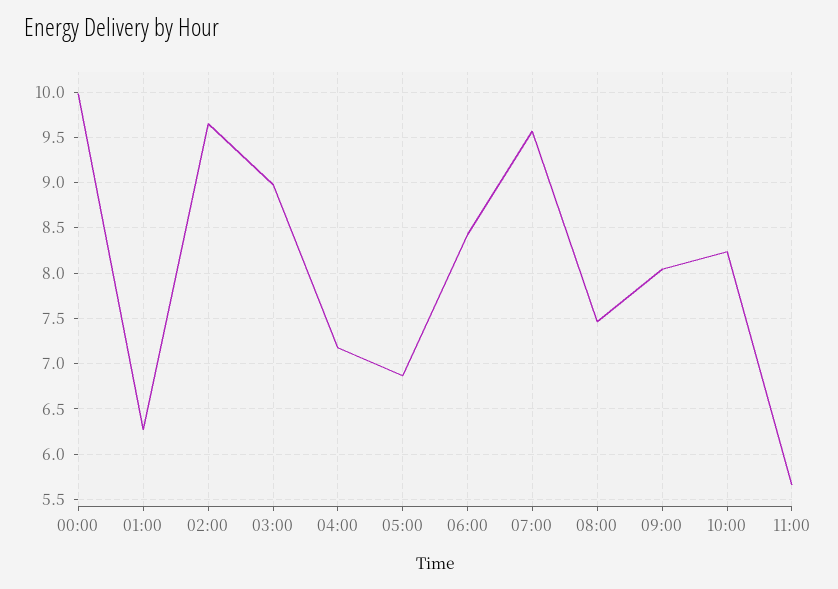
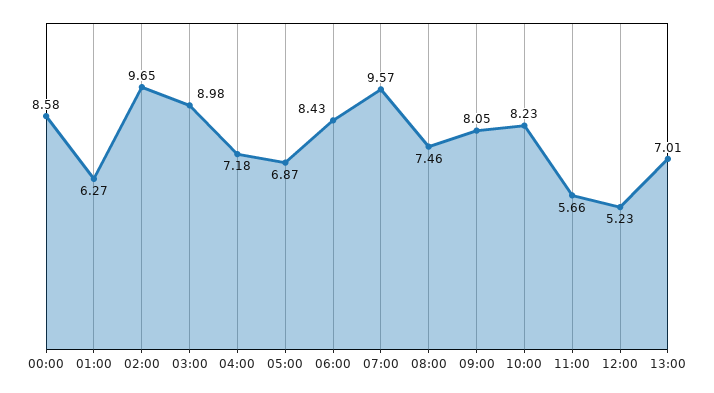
00:00: 10 -> 8.58
12:00: none -> 5.23
13:00: none -> 7.01

